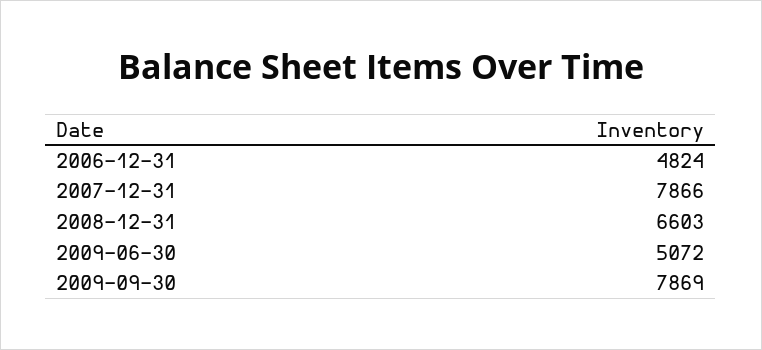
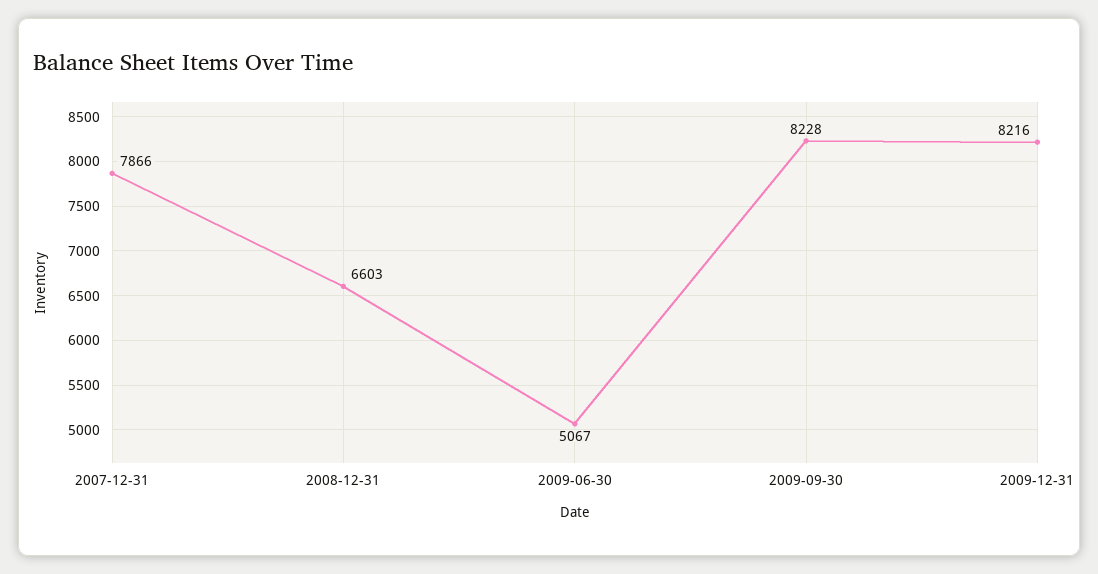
2006-12-31: 4824 -> none
2009-06-30: 5072 -> 5067
2009-09-30: 7869 -> 8228
2009-12-31: none -> 8216

